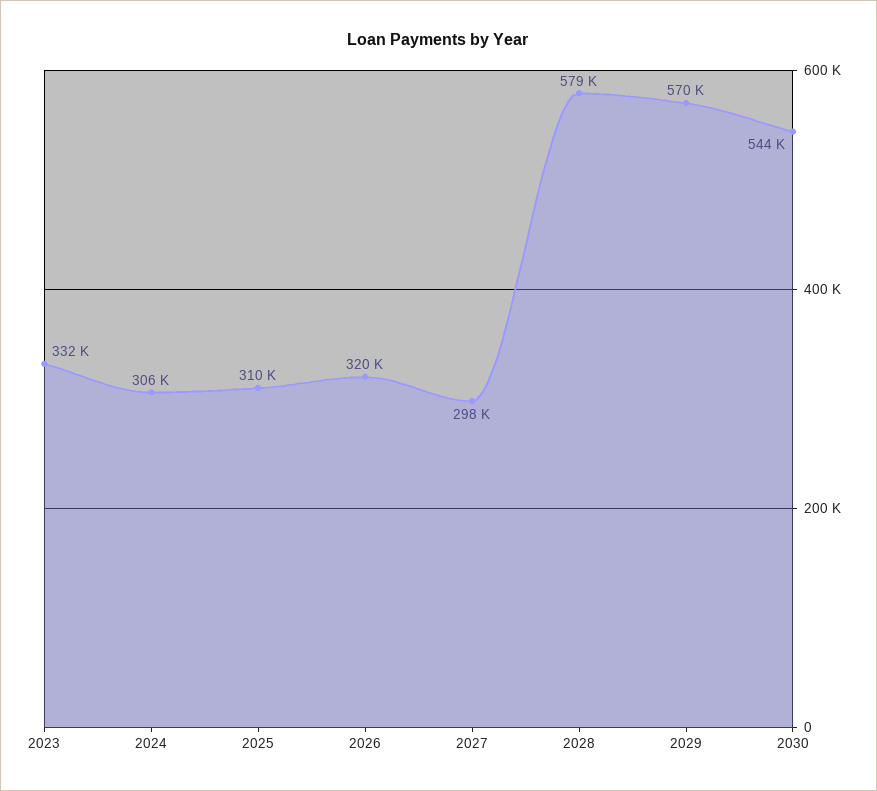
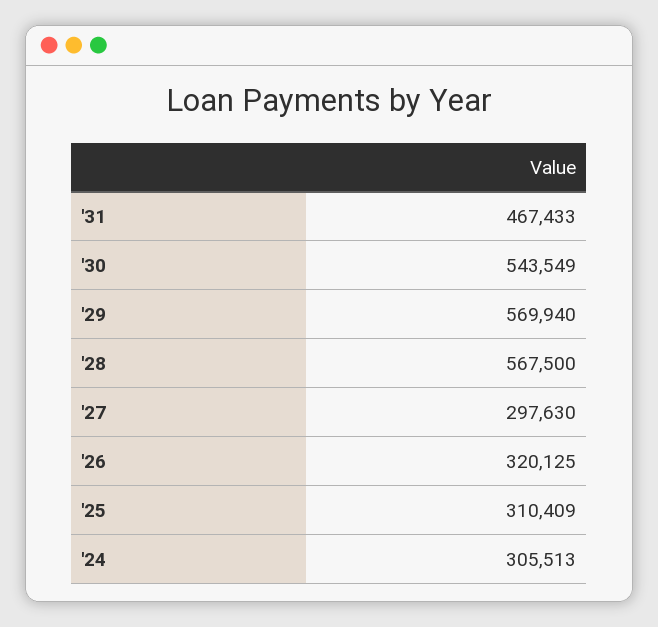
2023: 332000 -> none
2028: 579000 -> 567500
'31: none -> 467433

